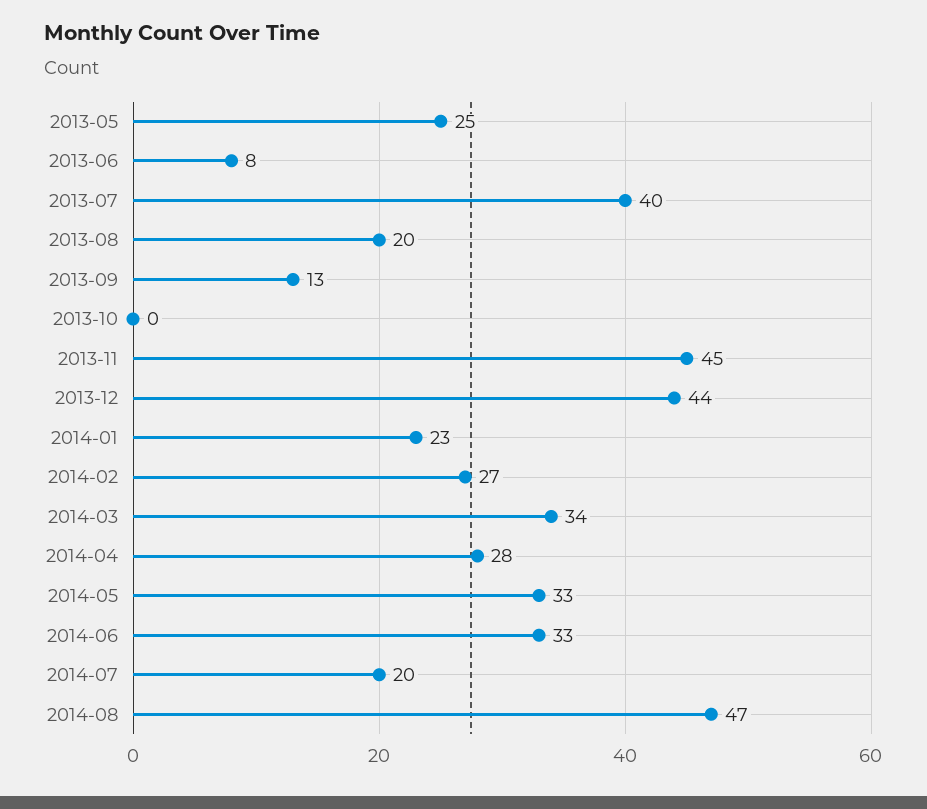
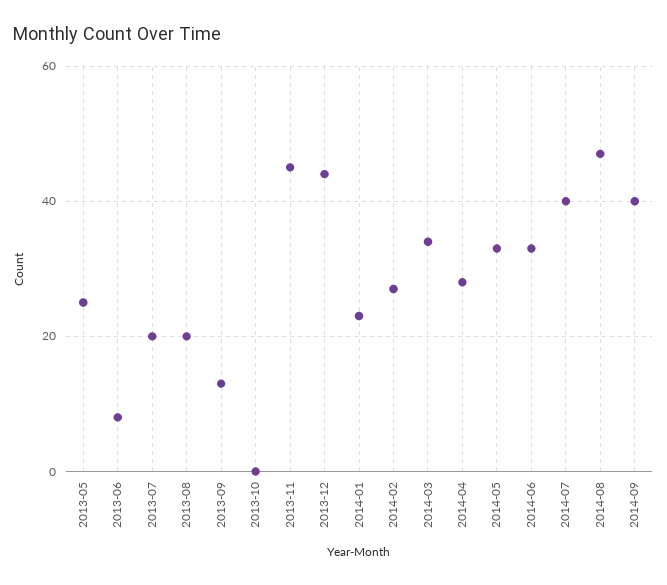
2013-07: 40 -> 20
2014-07: 20 -> 40
2014-09: none -> 40

